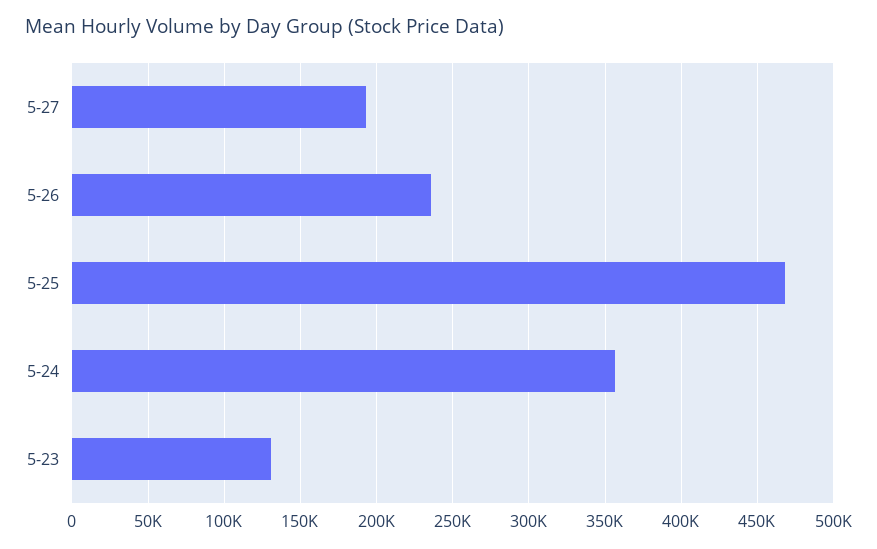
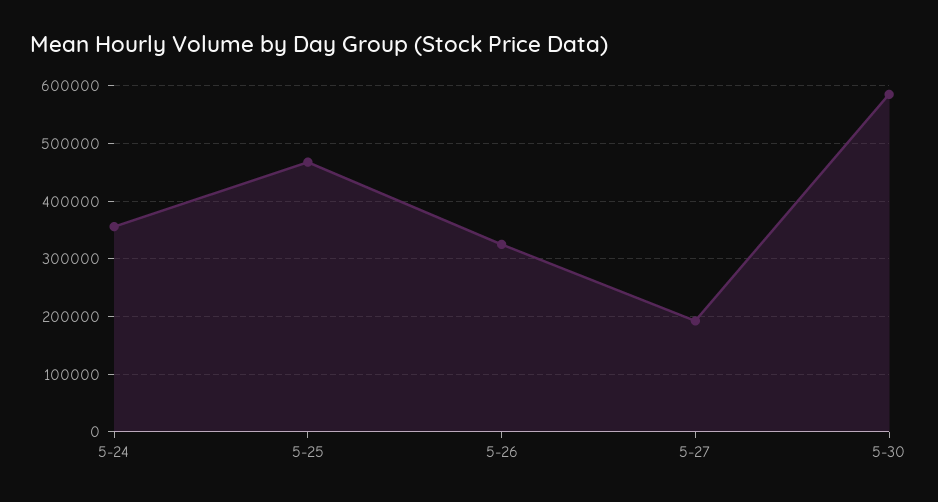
5-26: 235000 -> 320000
5-23: 130000 -> none
5-30: none -> 580000

